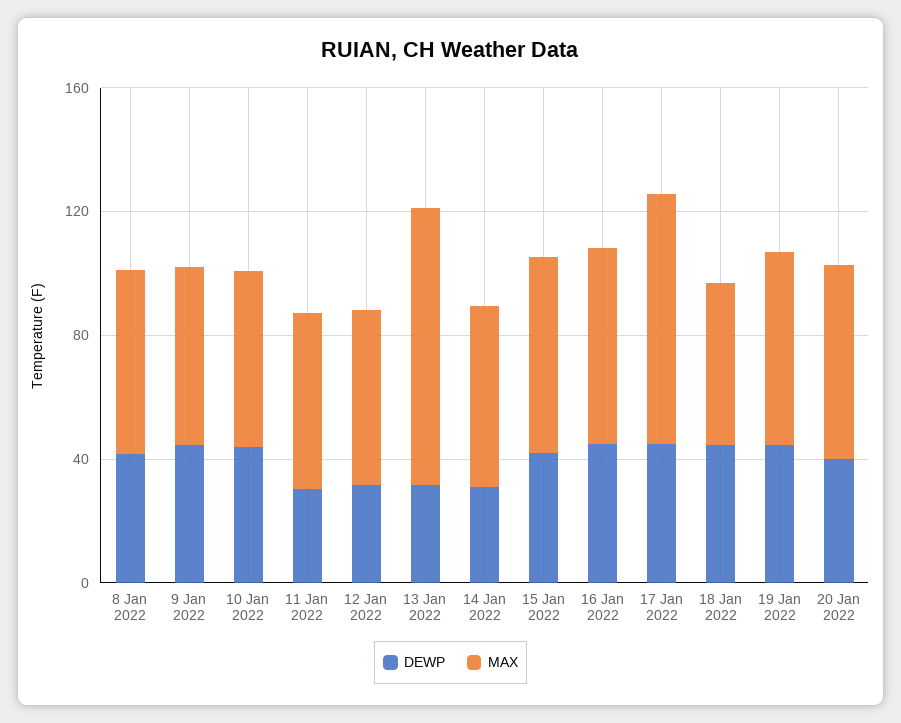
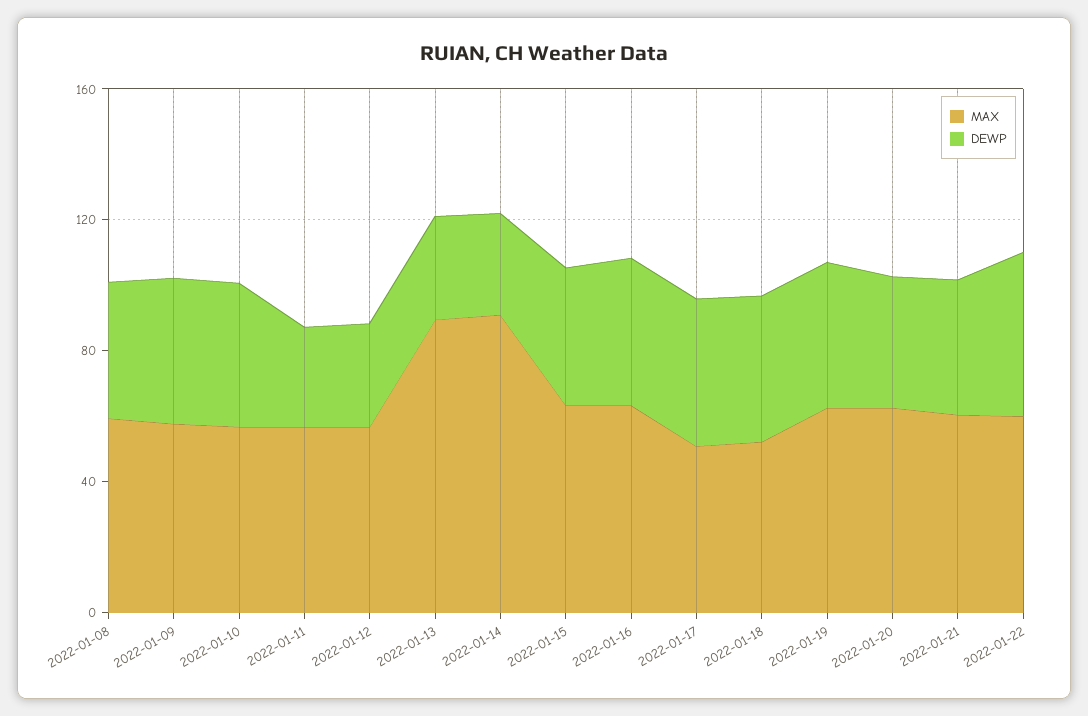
MAX, 14 Jan 2022: 60 -> 90
MAX, 17 Jan 2022: 80 -> 50
MAX, 2022-01-21: none -> 60
DEWP, 2022-01-21: none -> 40
MAX, 2022-01-22: none -> 60
DEWP, 2022-01-22: none -> 50

